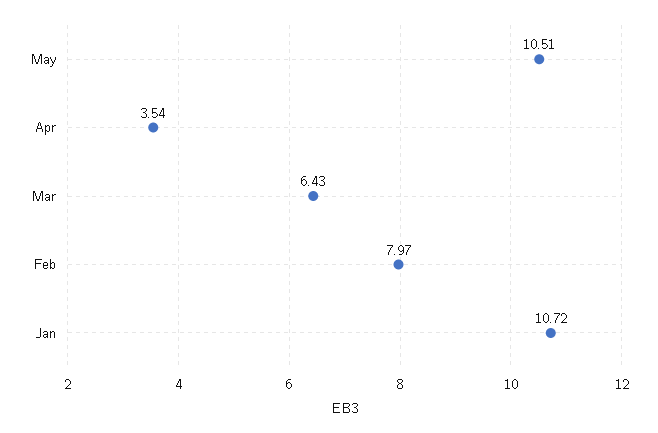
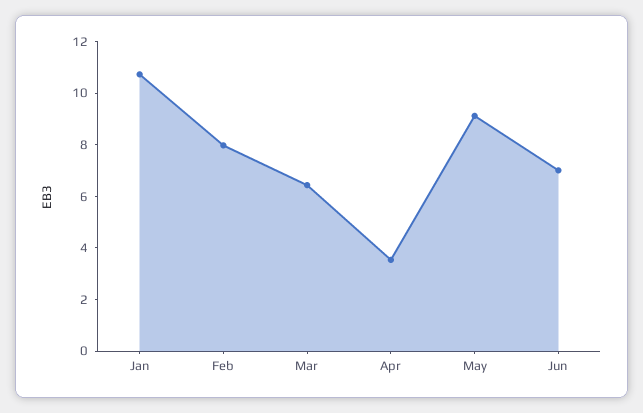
May: 10.51 -> 9
Jun: none -> 7

